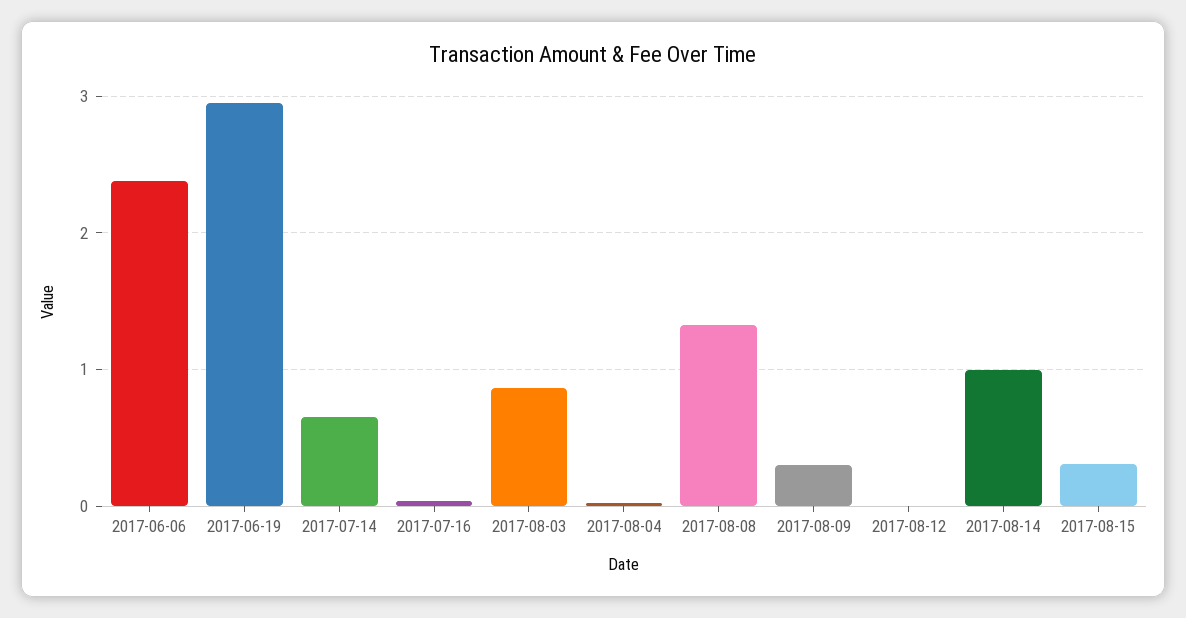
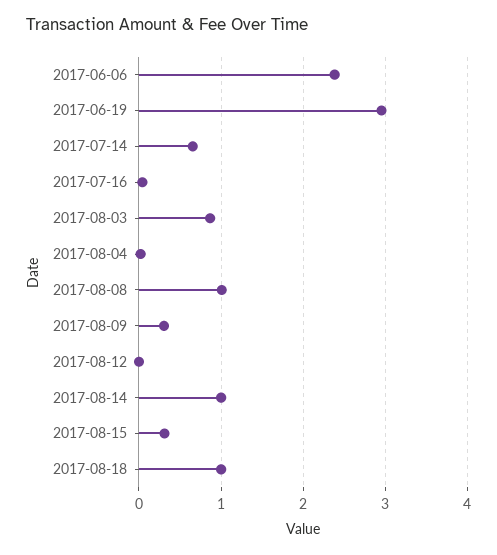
2017-08-08: 1.3 -> 1
2017-08-18: none -> 1

